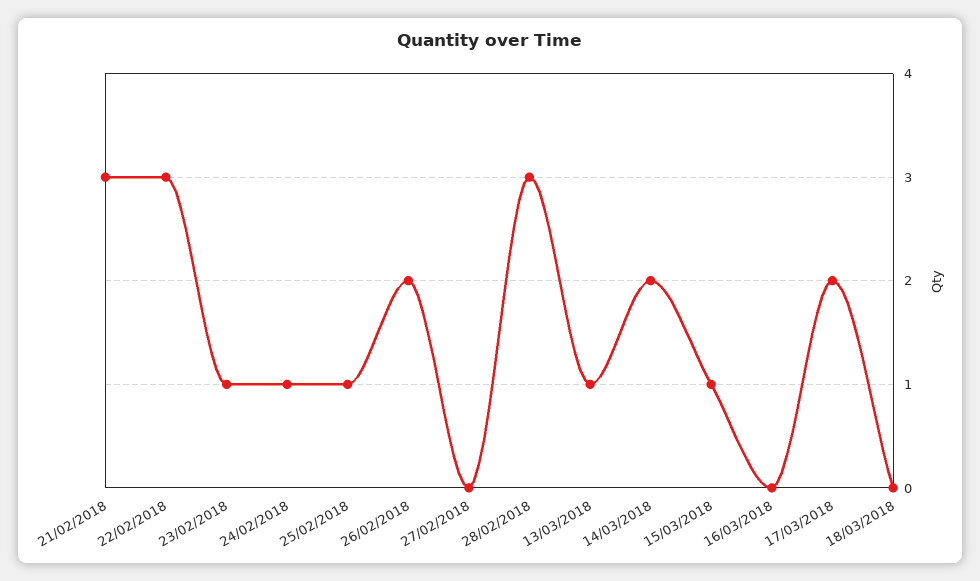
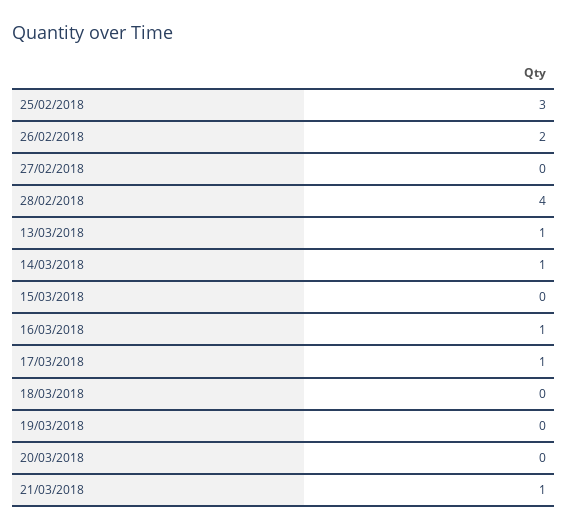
21/02/2018: 3 -> none
22/02/2018: 3 -> none
23/02/2018: 1 -> none
24/02/2018: 1 -> none
25/02/2018: 1 -> 3
28/02/2018: 3 -> 4
14/03/2018: 2 -> 1
15/03/2018: 1 -> 0
16/03/2018: 0 -> 1
17/03/2018: 2 -> 1
19/03/2018: none -> 0
20/03/2018: none -> 0
21/03/2018: none -> 1

